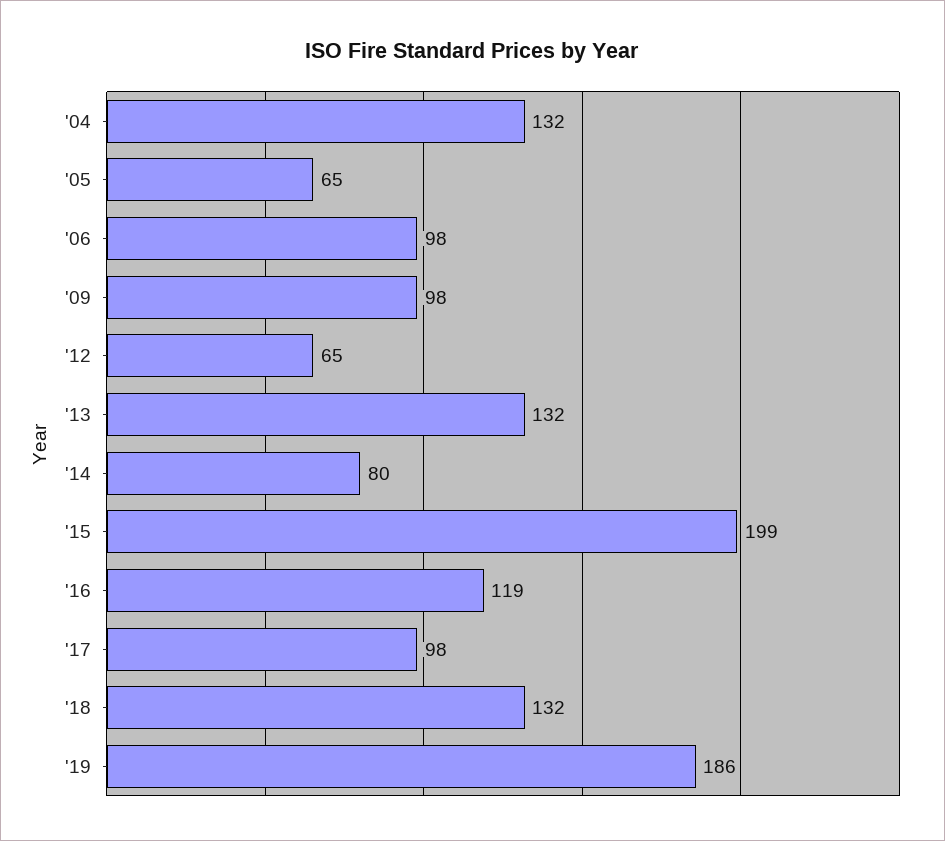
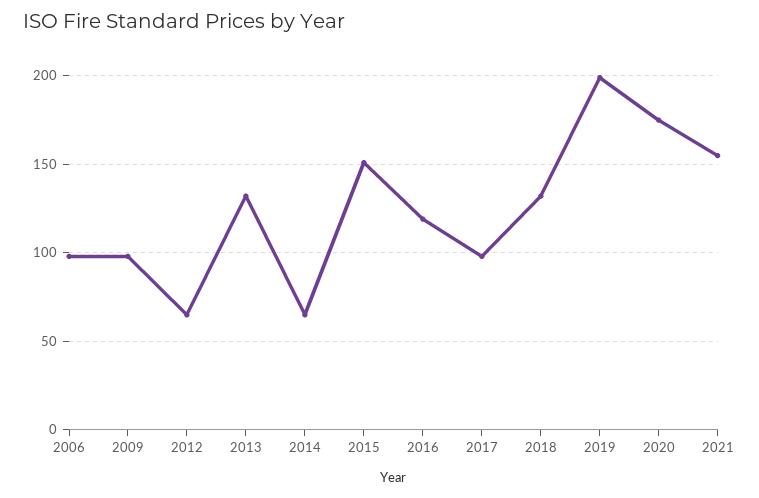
'04: 132 -> none
'05: 65 -> none
'14: 80 -> 65
'15: 199 -> 150
'19: 186 -> 200
2020: none -> 175
2021: none -> 155

